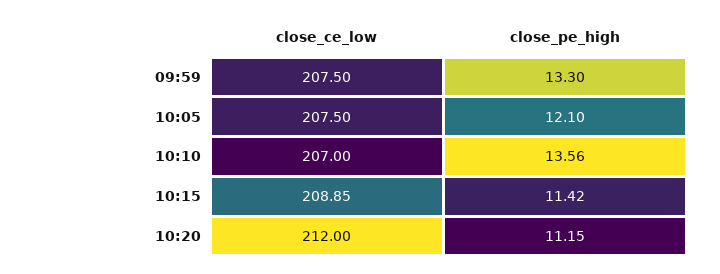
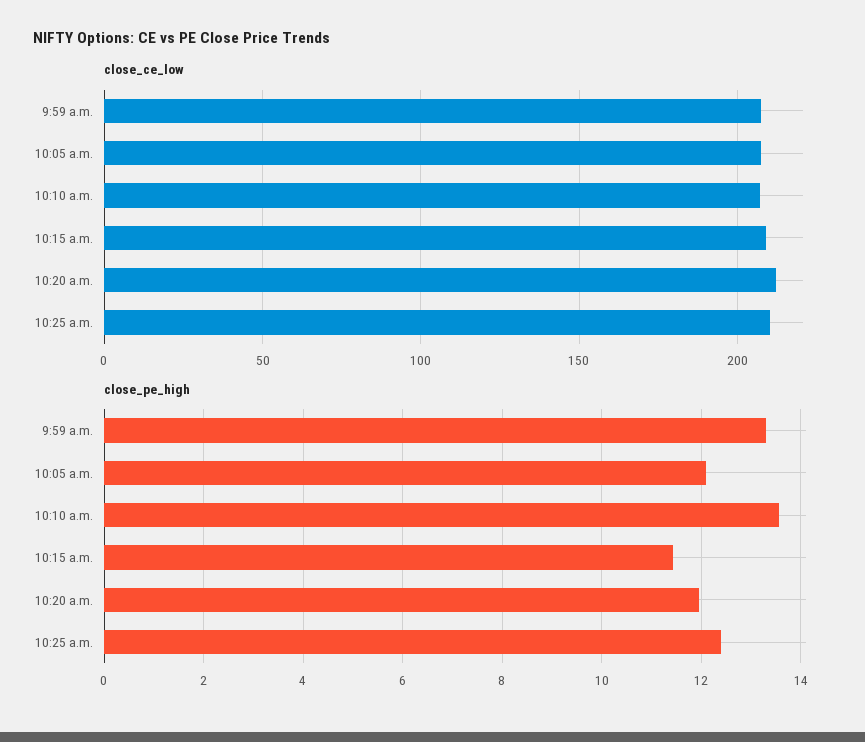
close_pe_high, 10:20: 11.15 -> 12
close_ce_low, 10:25 a.m.: none -> 210
close_pe_high, 10:25 a.m.: none -> 12.4

